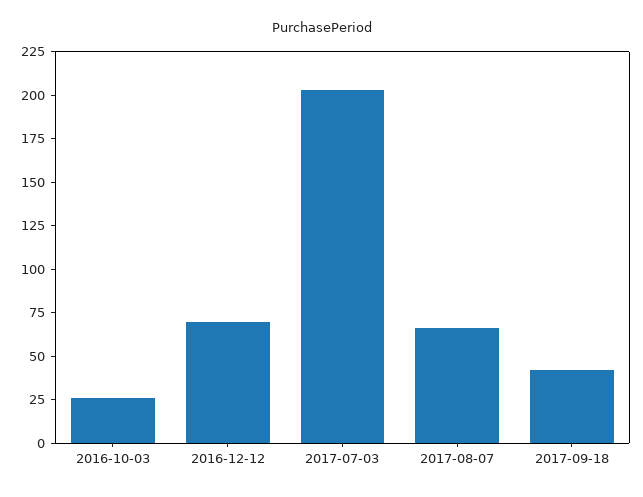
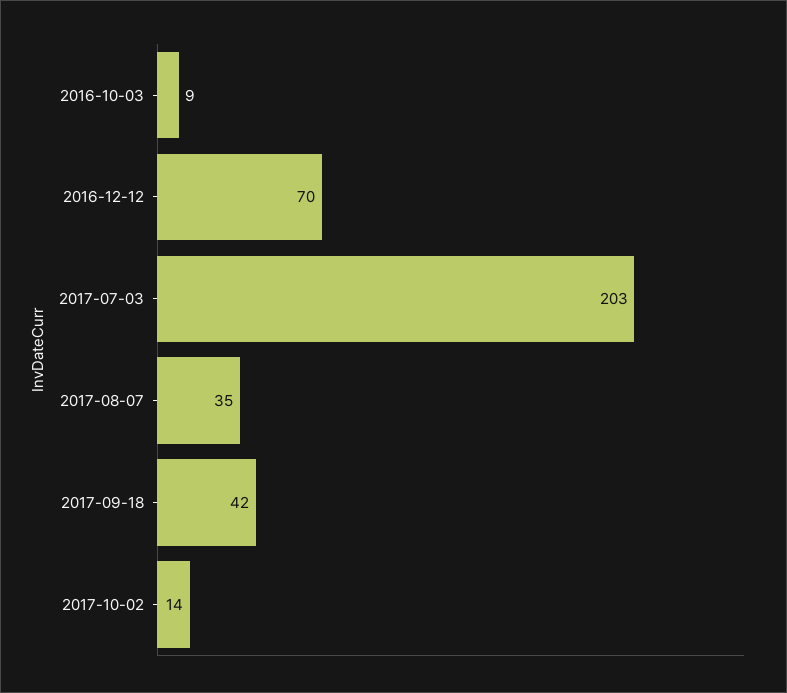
2016-10-03: 25 -> 9
2017-08-07: 65 -> 35
2017-10-02: none -> 14

